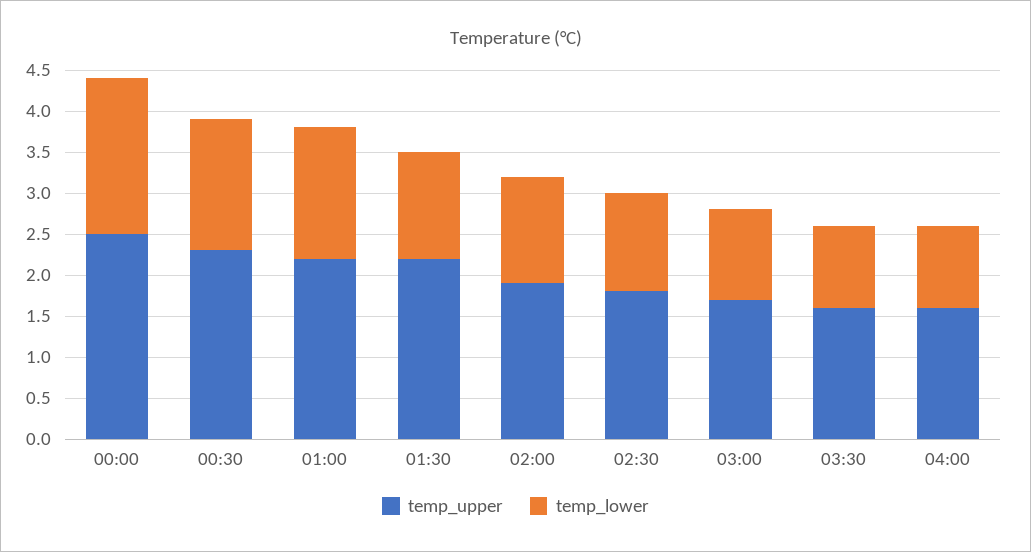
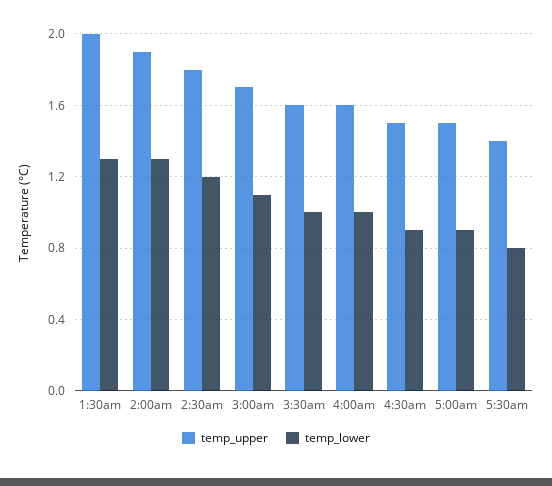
temp_upper, 00:00: 2.5 -> none
temp_lower, 00:00: 1.9 -> none
temp_upper, 00:30: 2.3 -> none
temp_lower, 00:30: 1.6 -> none
temp_upper, 01:00: 2.2 -> none
temp_lower, 01:00: 1.6 -> none
temp_upper, 01:30: 2.2 -> 2
temp_upper, 4:30am: none -> 1.5
temp_lower, 4:30am: none -> 0.9
temp_upper, 5:00am: none -> 1.5
temp_lower, 5:00am: none -> 0.9
temp_upper, 5:30am: none -> 1.4
temp_lower, 5:30am: none -> 0.8

